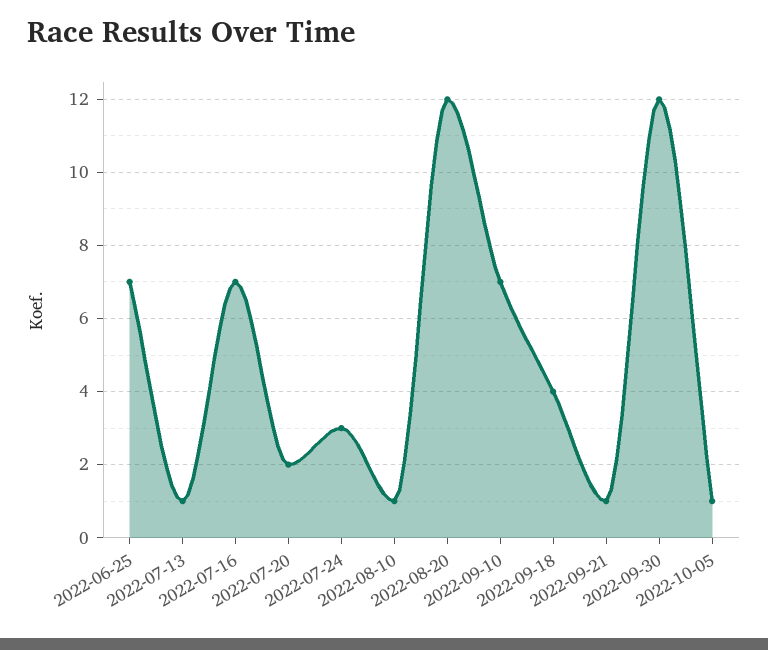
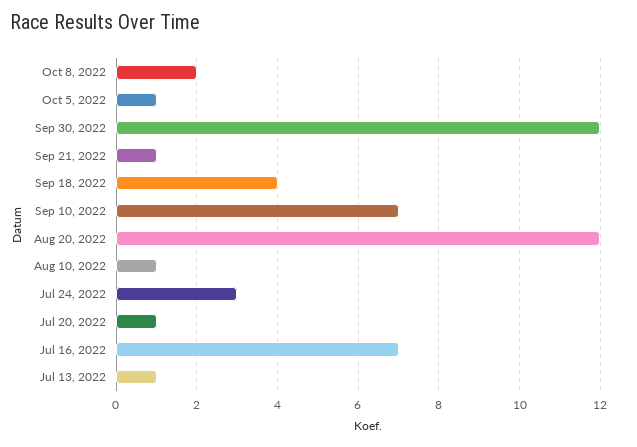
2022-06-25: 7 -> none
2022-07-20: 2 -> 1
Oct 8, 2022: none -> 2

